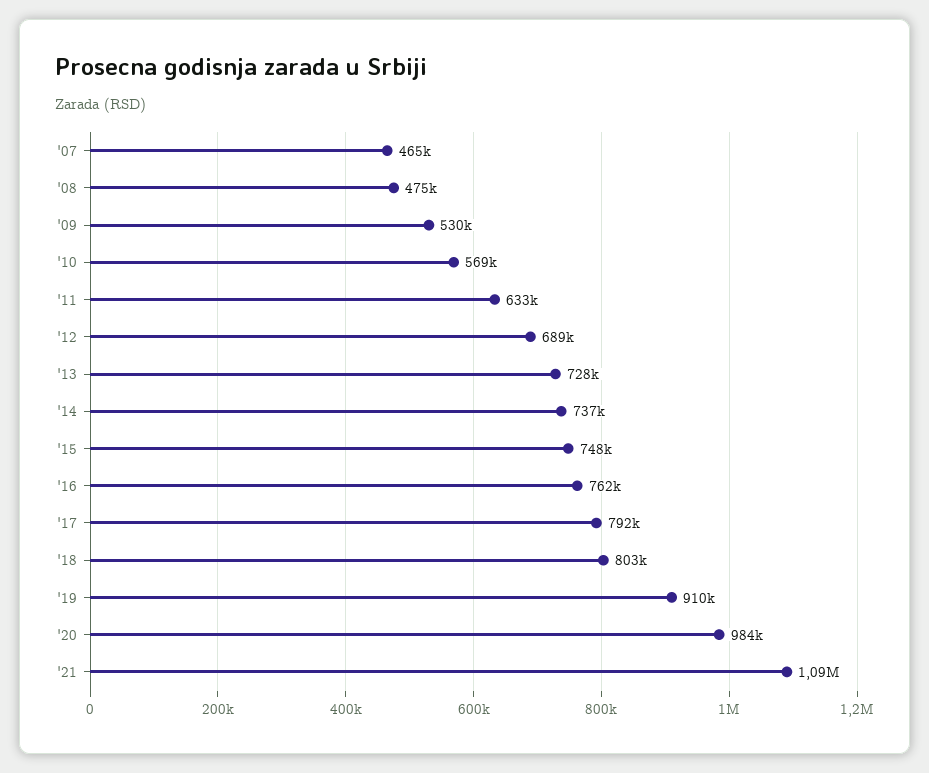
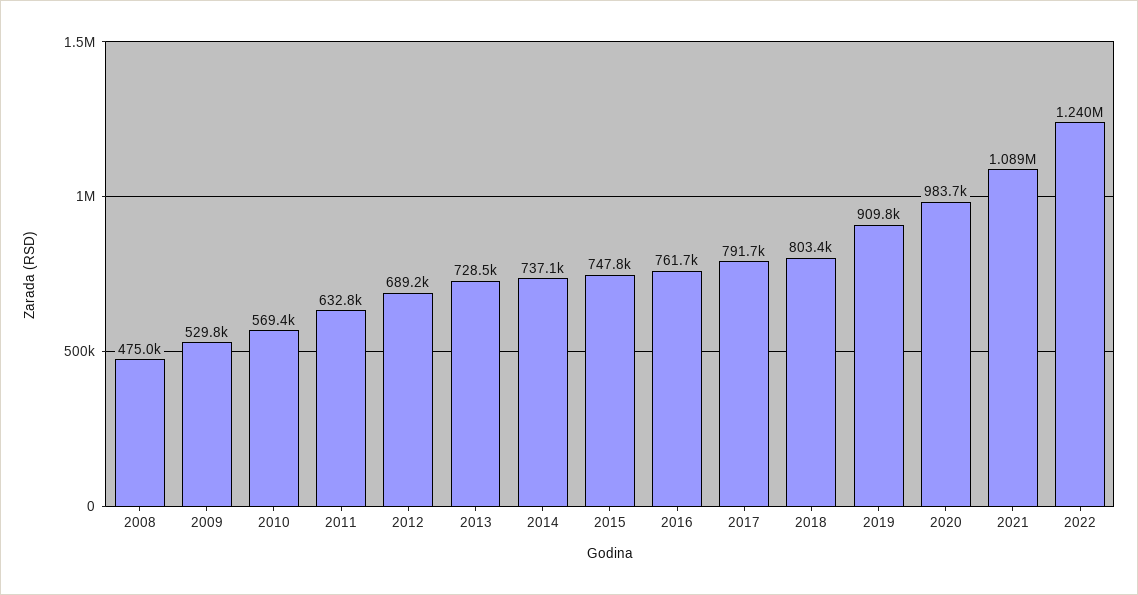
'07: 465000 -> none
2022: none -> 1240000

